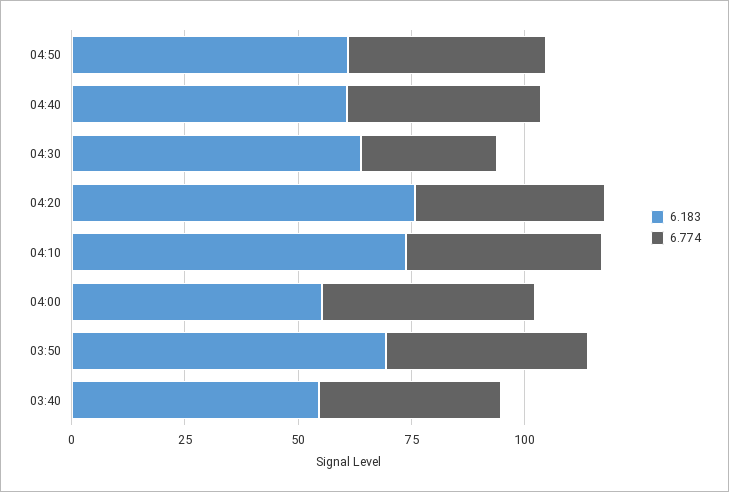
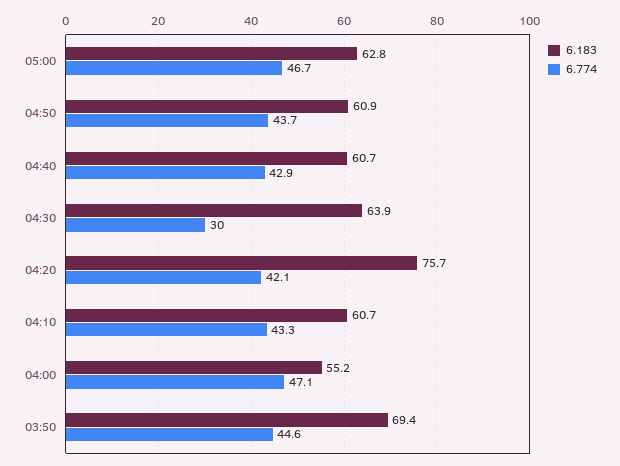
6.183, 04:10: 75 -> 60.7
6.183, 03:40: 55 -> none
6.774, 03:40: 40 -> none
6.183, 05:00: none -> 62.8
6.774, 05:00: none -> 46.7

